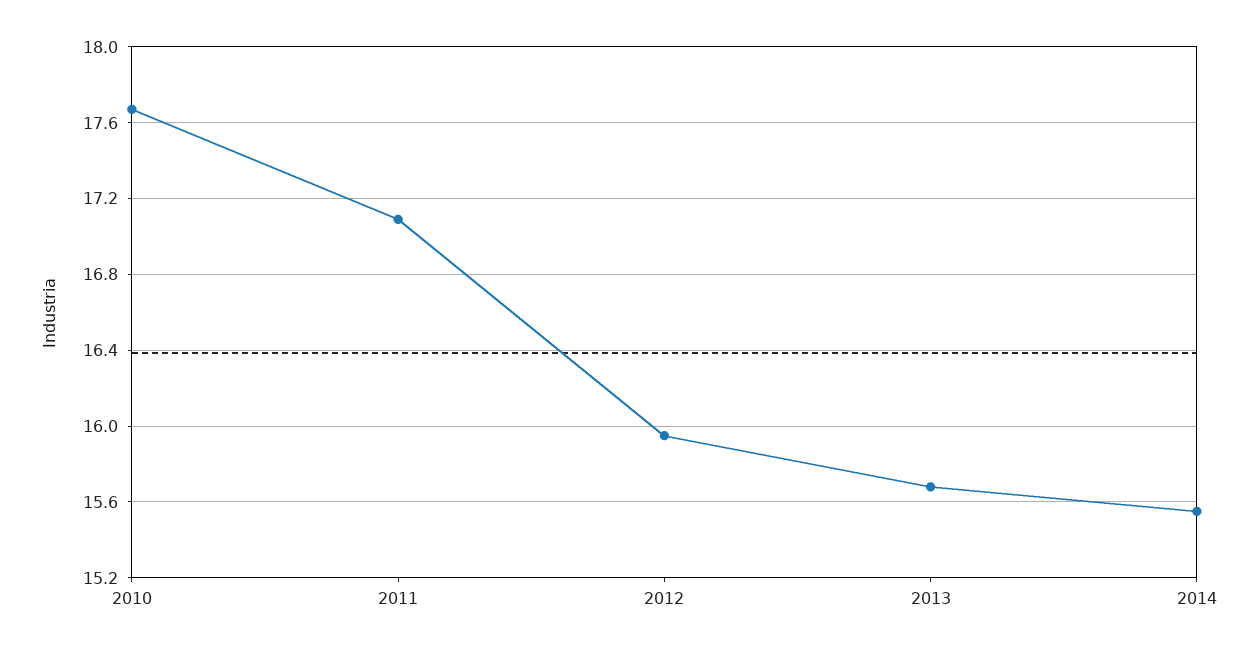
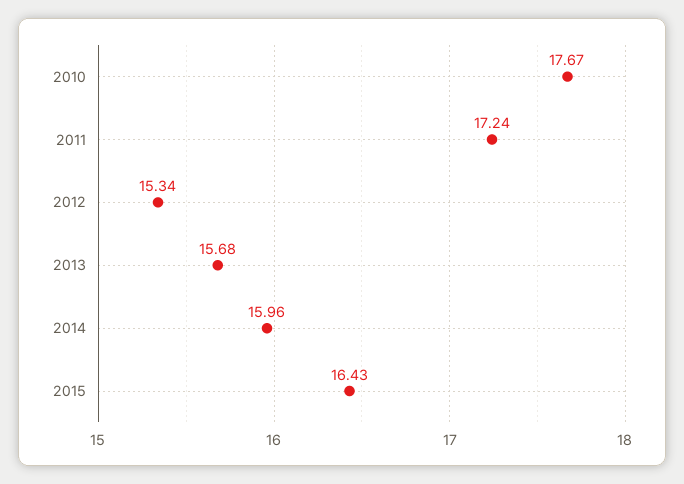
2011: 17.1 -> 17.24
2012: 15.95 -> 15.34
2014: 15.55 -> 15.96
2015: none -> 16.43

